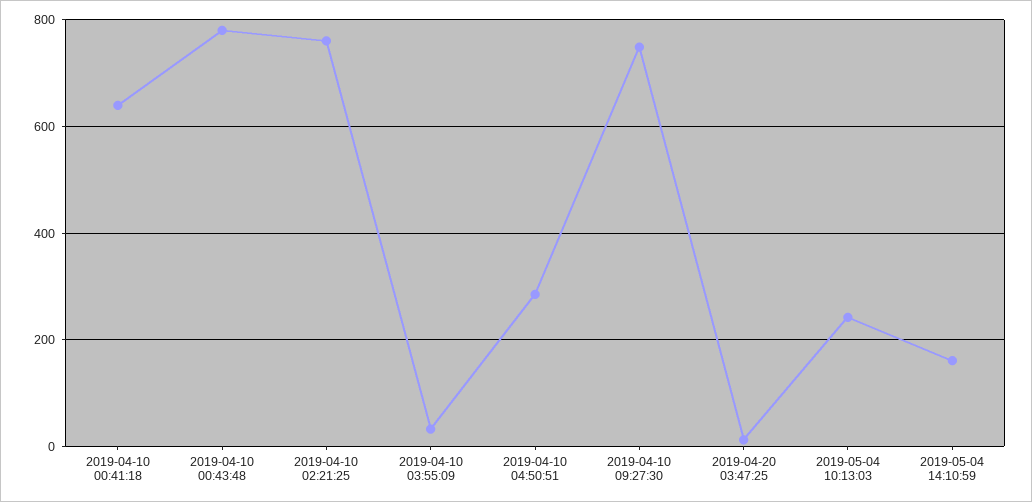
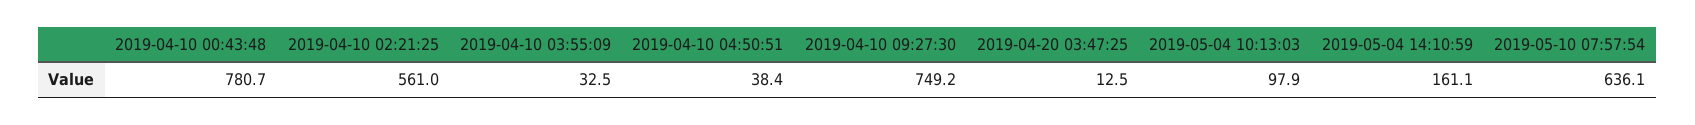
2019-04-10 00:41:18: 640 -> none
2019-04-10 02:21:25: 760 -> 561
2019-04-10 04:50:51: 280 -> 38.4
2019-05-04 10:13:03: 240 -> 97.9
2019-05-10 07:57:54: none -> 636.1

